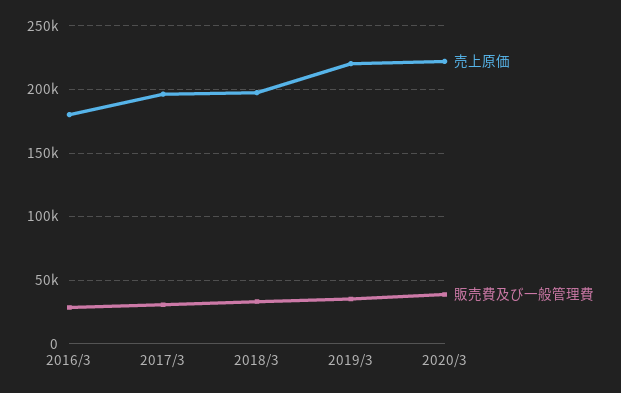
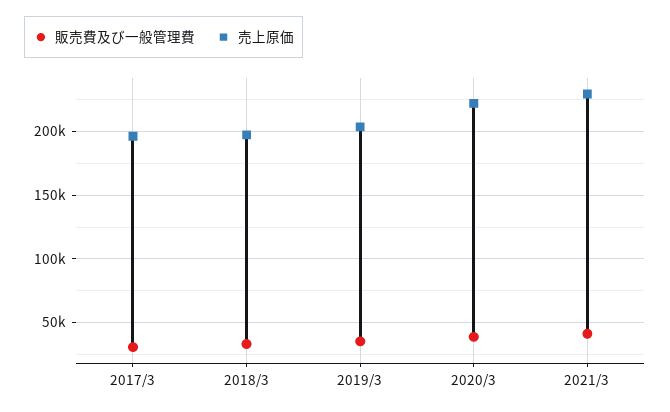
売上原価, 2016/3: 180000 -> none
販売費及び一般管理費, 2016/3: 30000 -> none
売上原価, 2019/3: 220000 -> 205000
販売費及び一般管理費, 2021/3: none -> 40000
売上原価, 2021/3: none -> 230000

